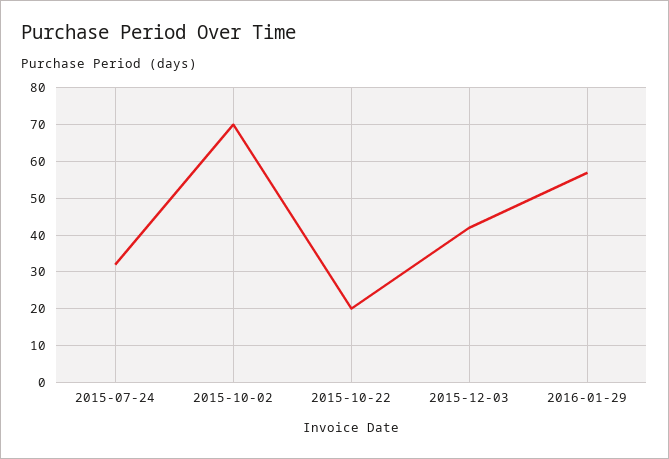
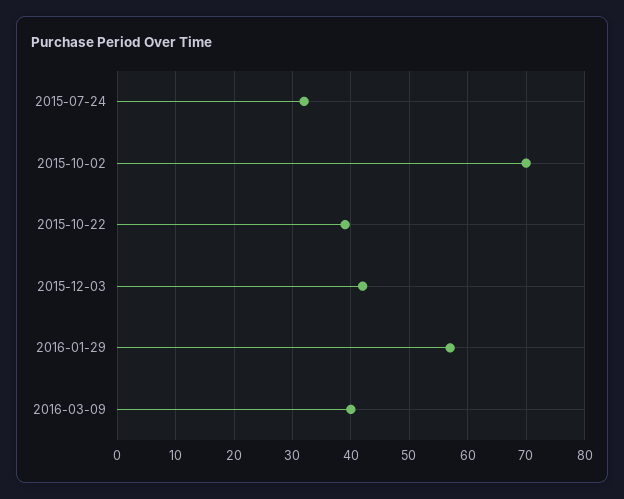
2015-10-22: 20 -> 40
2016-03-09: none -> 40

